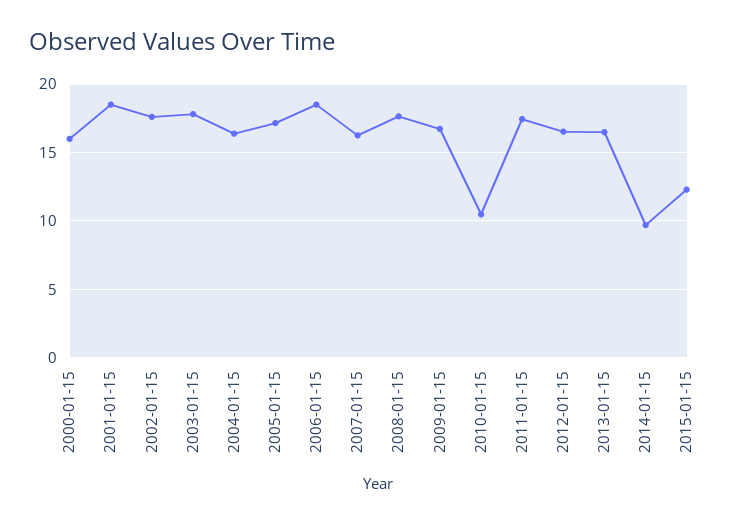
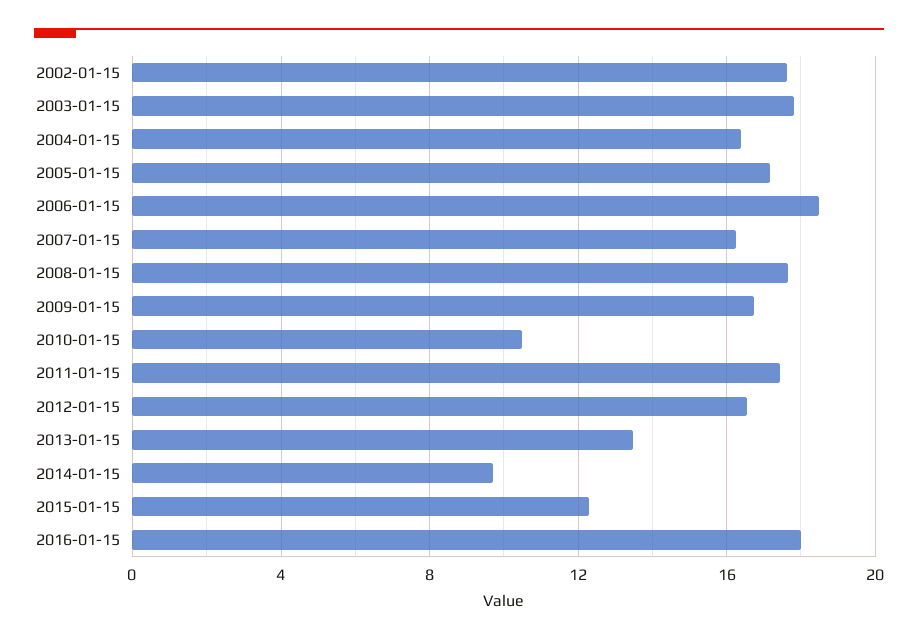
2000-01-15: 16 -> none
2001-01-15: 18.5 -> none
2013-01-15: 16.5 -> 13.5
2016-01-15: none -> 18

